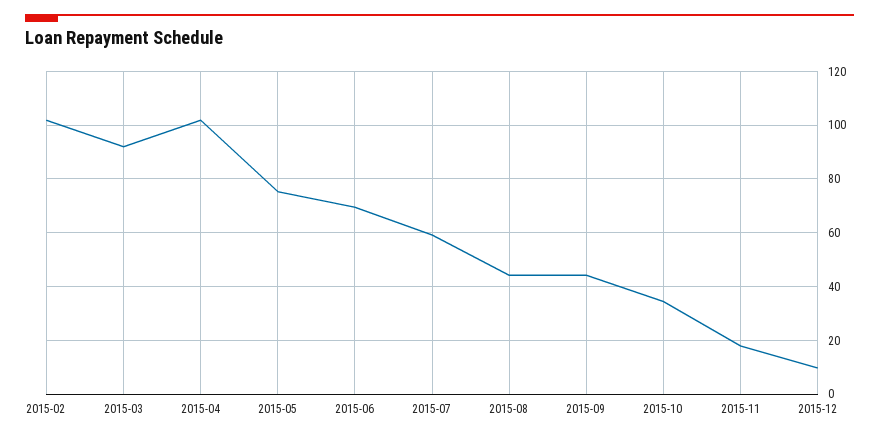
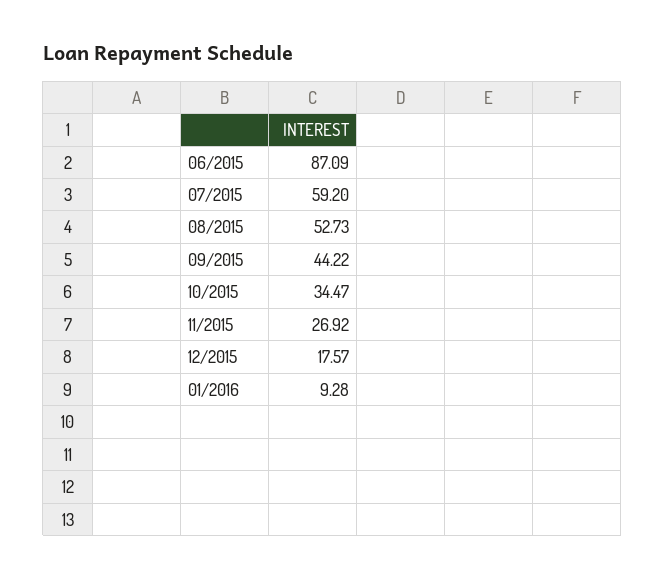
2015-02: 102.5 -> none
2015-03: 92.5 -> none
2015-04: 102.5 -> none
2015-05: 75 -> none
2015-06: 70 -> 87.09
2015-08: 45 -> 52.73
2015-11: 17.5 -> 26.92
2015-12: 10 -> 17.57
01/2016: none -> 9.28

